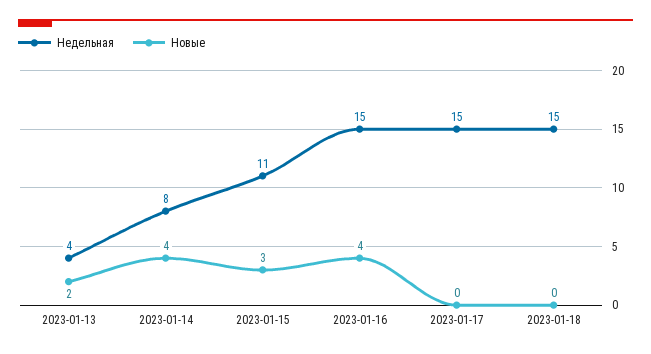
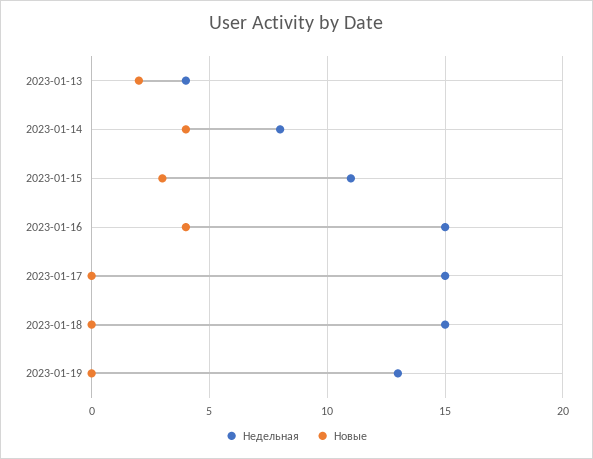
Недельная, 2023-01-19: none -> 13
Новые, 2023-01-19: none -> 0

